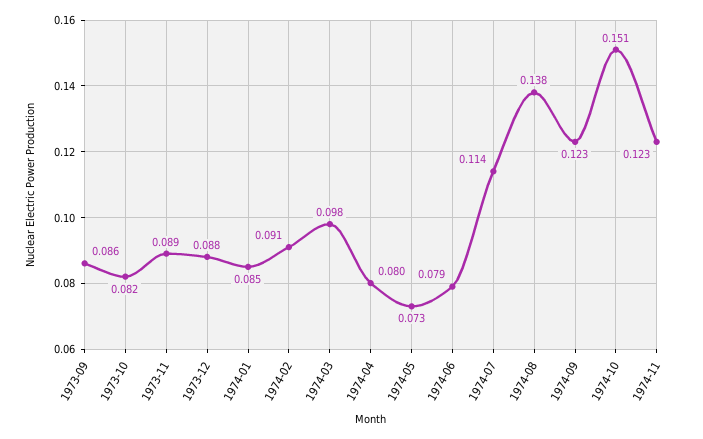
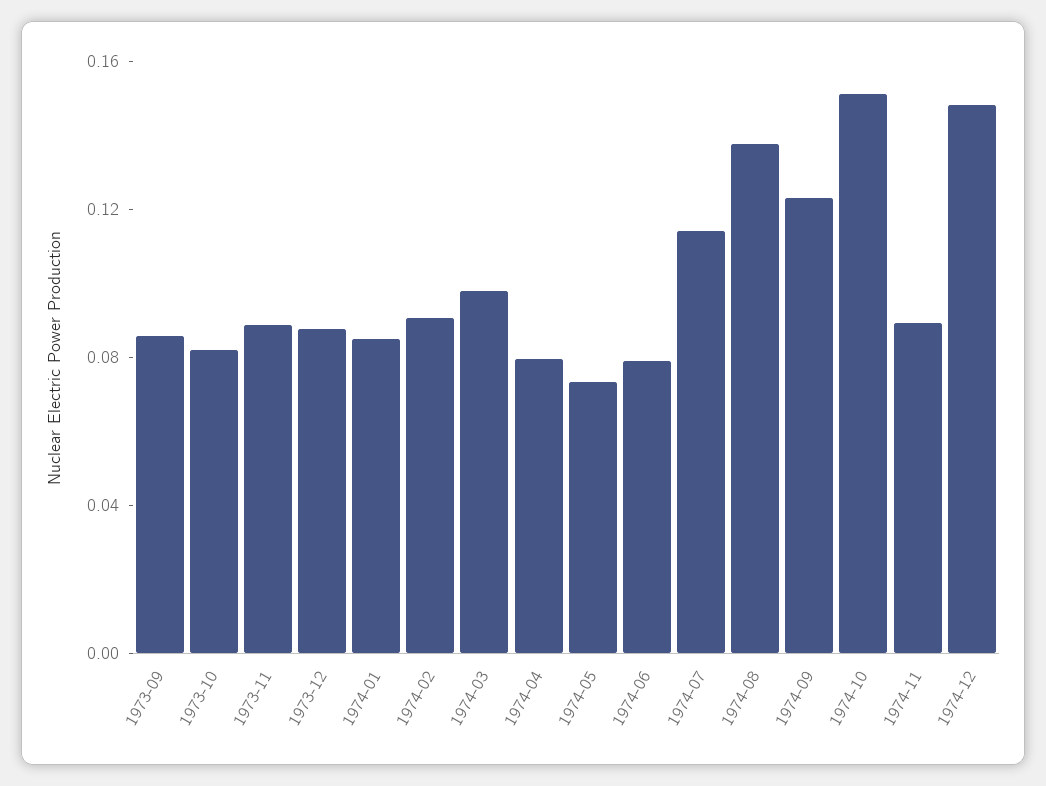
1974-11: 0.123 -> 0.09
1974-12: none -> 0.15

